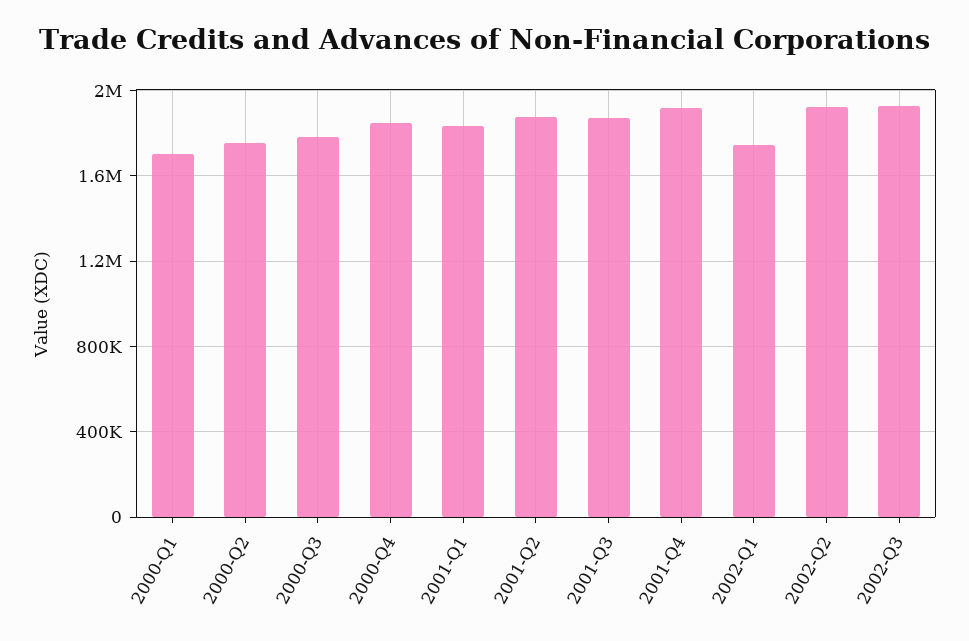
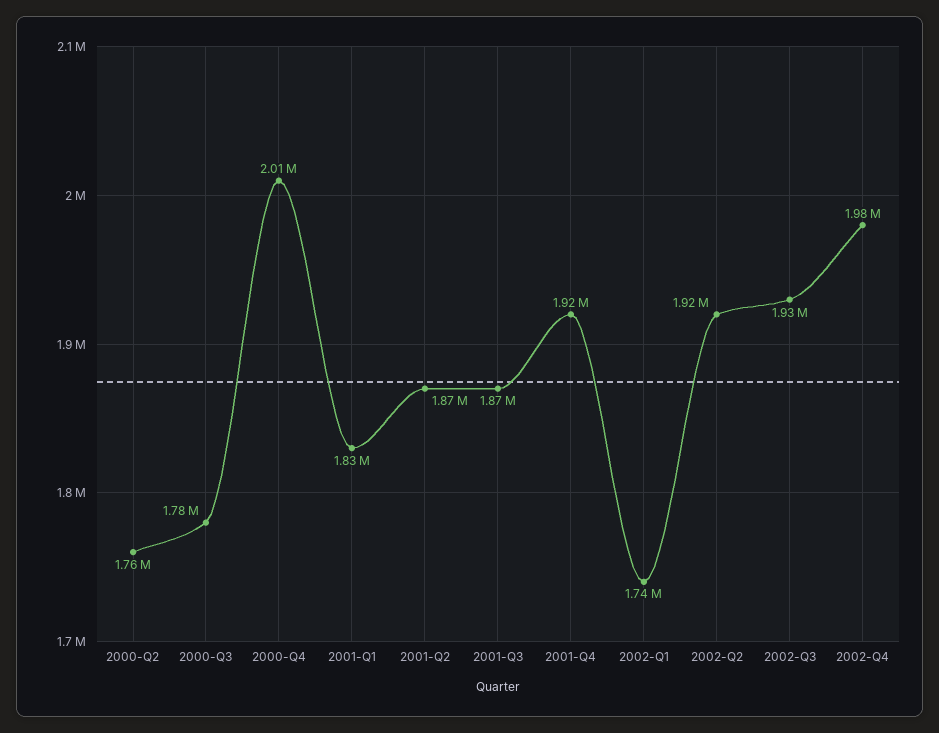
2000-Q1: 1700000 -> none
2000-Q4: 1850000 -> 2010000
2002-Q4: none -> 1980000

